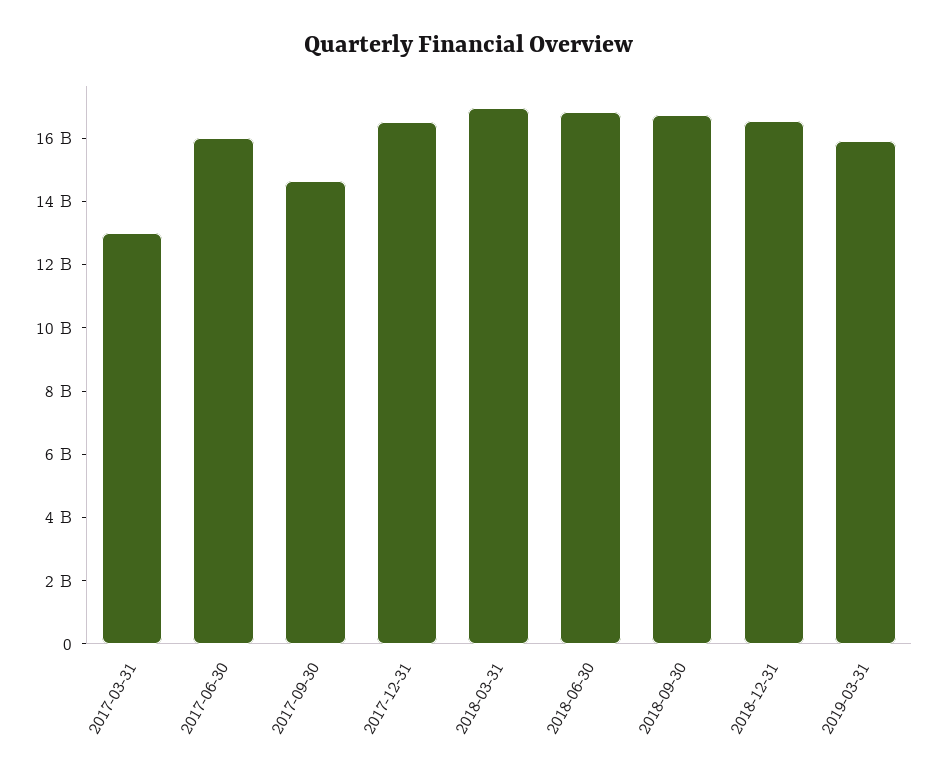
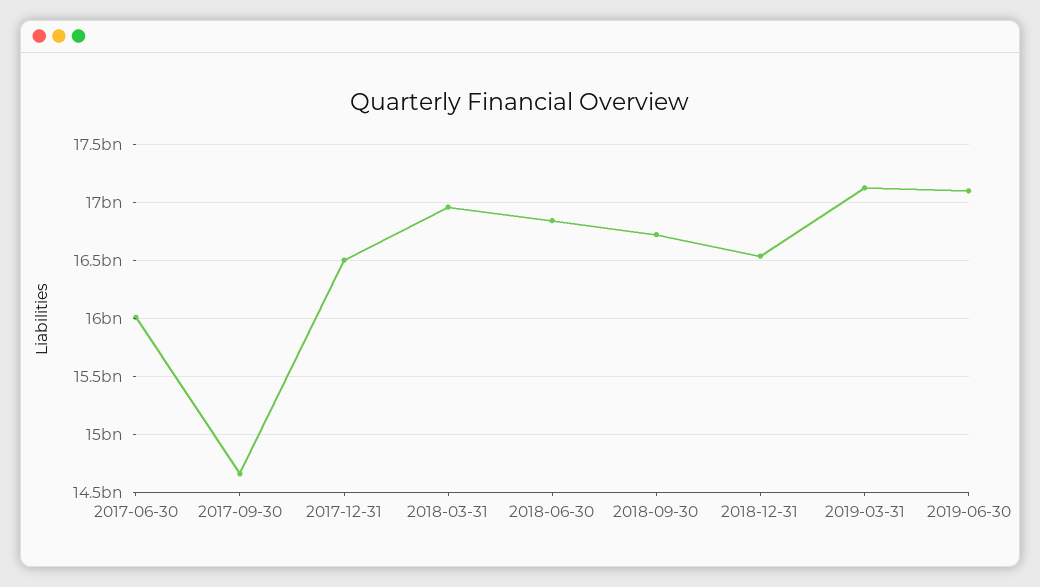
2017-03-31: 13000000000 -> none
2019-03-31: 16000000000 -> 17100000000
2019-06-30: none -> 17100000000

